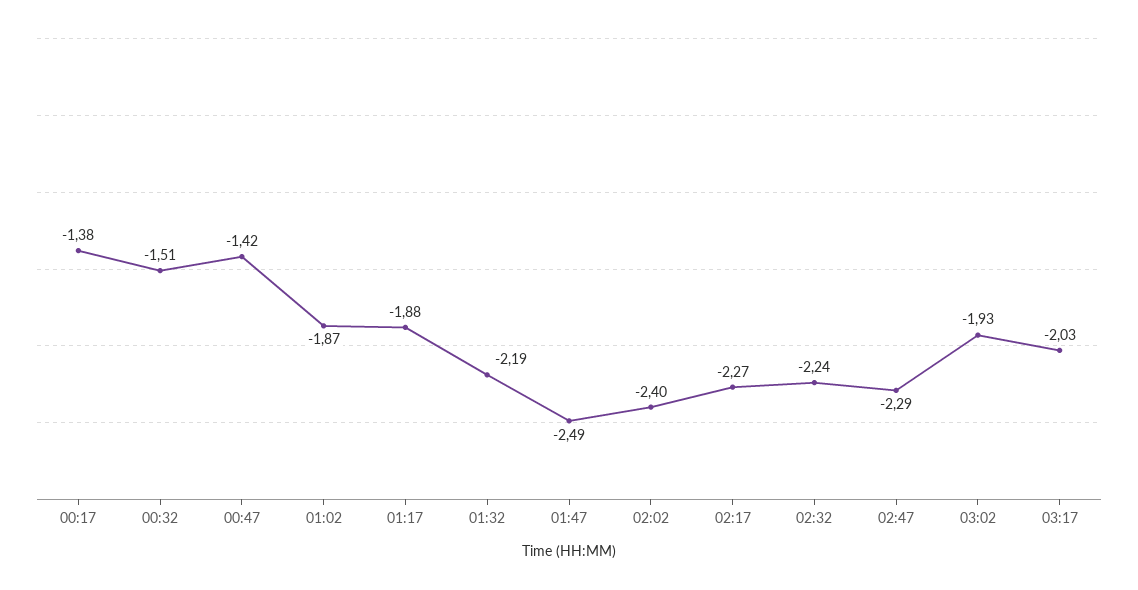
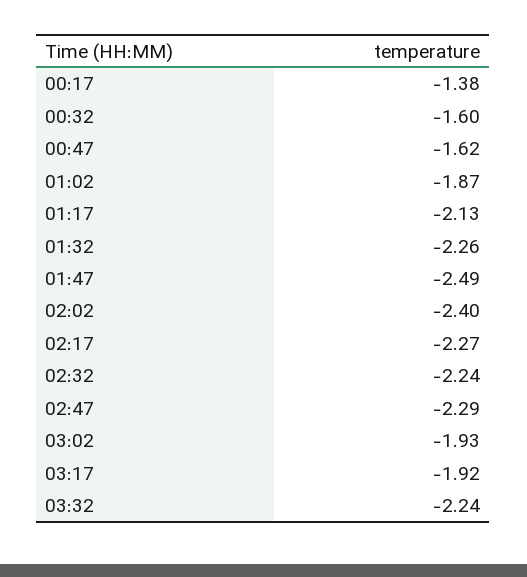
00:32: -1.51 -> -1.6
00:47: -1.42 -> -1.62
01:17: -1.88 -> -2.13
01:32: -2.19 -> -2.26
03:17: -2.03 -> -1.92
03:32: none -> -2.24

